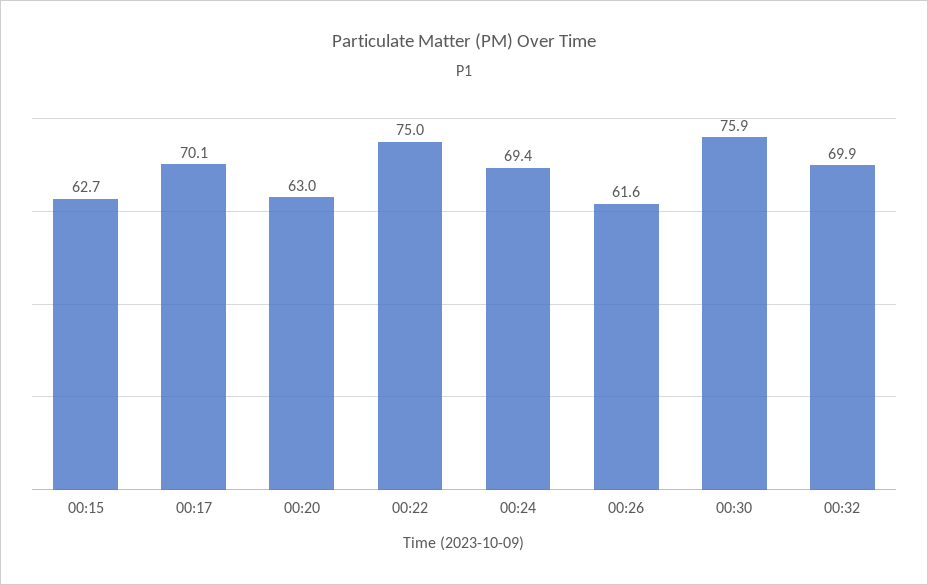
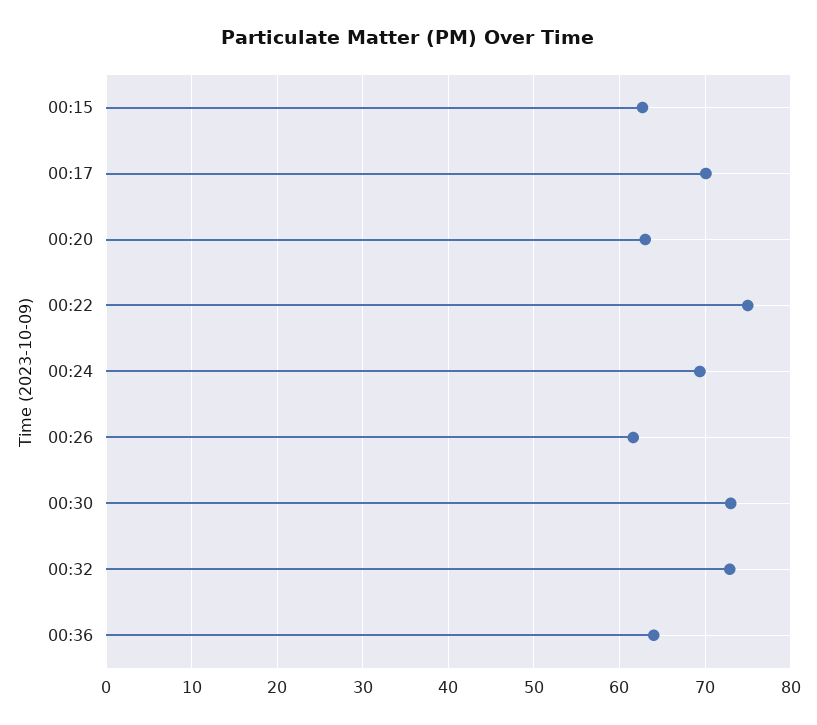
00:30: 75.9 -> 73
00:32: 69.9 -> 73
00:36: none -> 64

